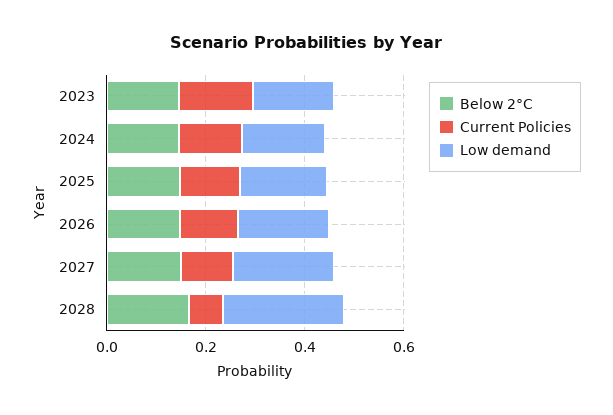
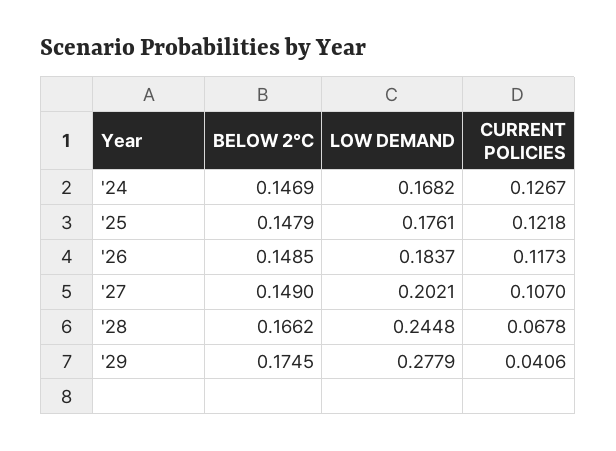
Below 2°C, 2023: 0.15 -> none
Current Policies, 2023: 0.15 -> none
Low demand, 2023: 0.15 -> none
Below 2°C, '29: none -> 0.1745
Low demand, '29: none -> 0.2779
Current Policies, '29: none -> 0.0406

